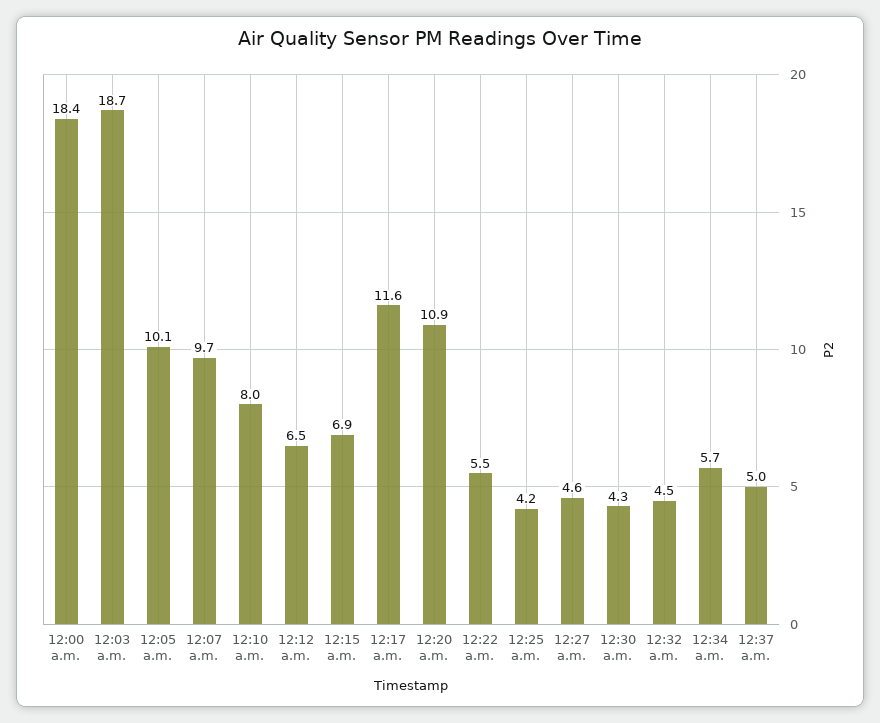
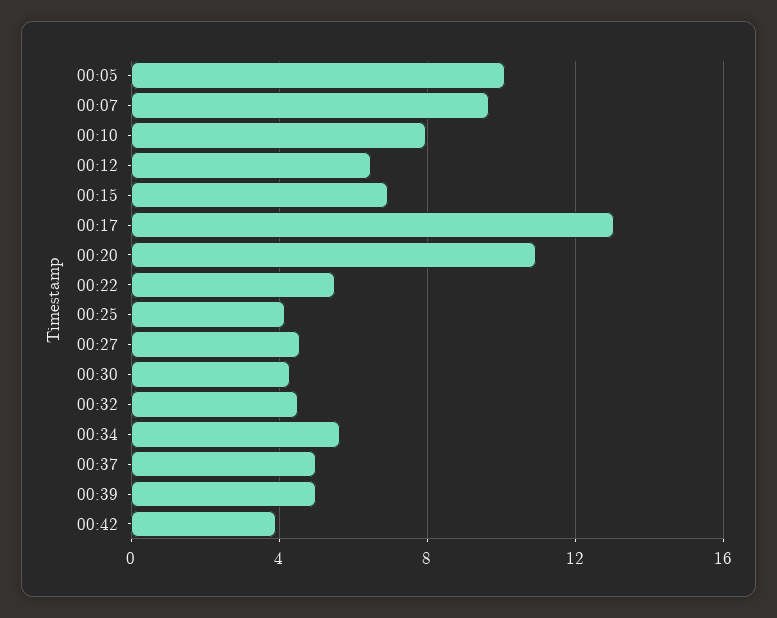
12:00 a.m.: 18.4 -> none
12:03 a.m.: 18.7 -> none
12:17 a.m.: 11.6 -> 13
00:39: none -> 5
00:42: none -> 4

